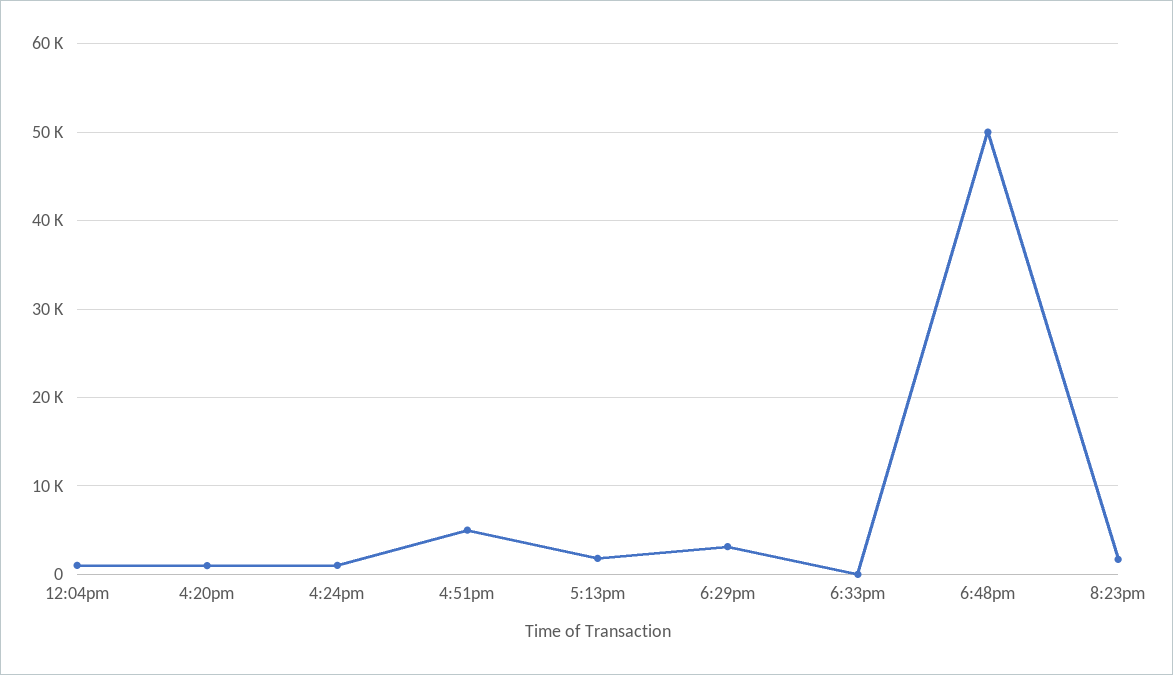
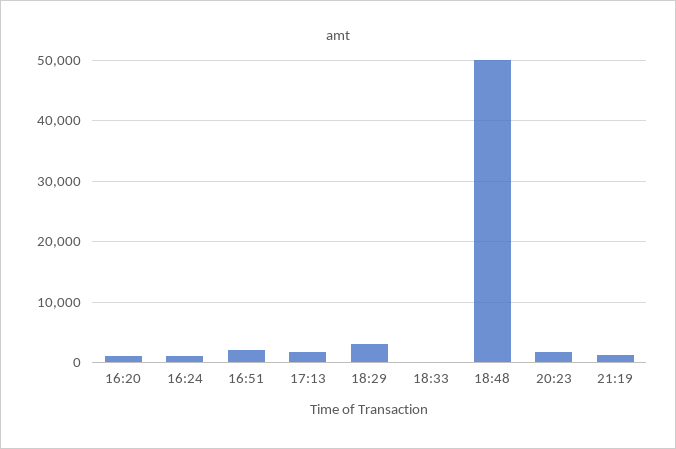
12:04pm: 1000 -> none
4:51pm: 5000 -> 2000
21:19: none -> 1000

